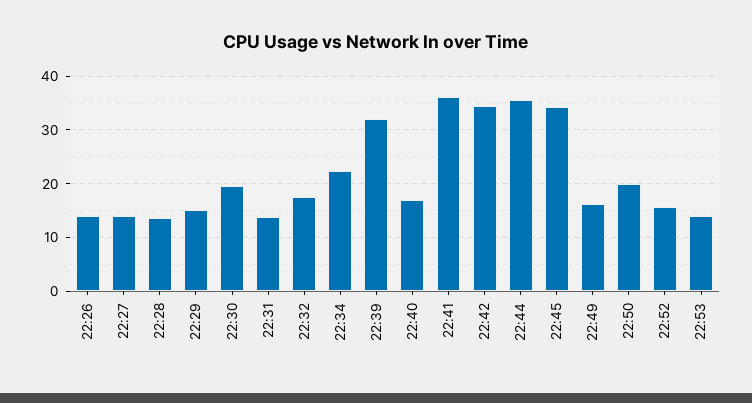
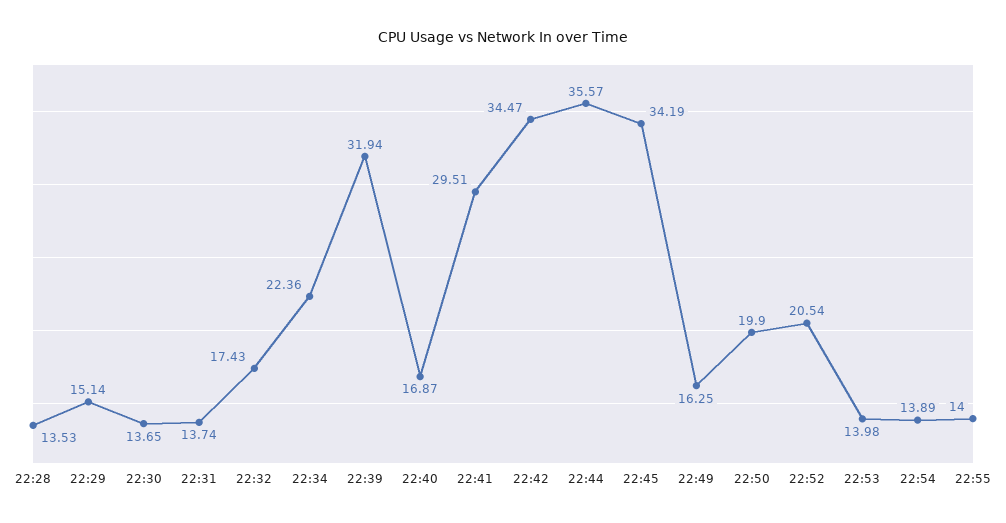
22:26: 14 -> none
22:27: 14 -> none
22:30: 20 -> 13.65
22:41: 36 -> 29.51
22:52: 16 -> 20.54
22:54: none -> 13.89
22:55: none -> 14

